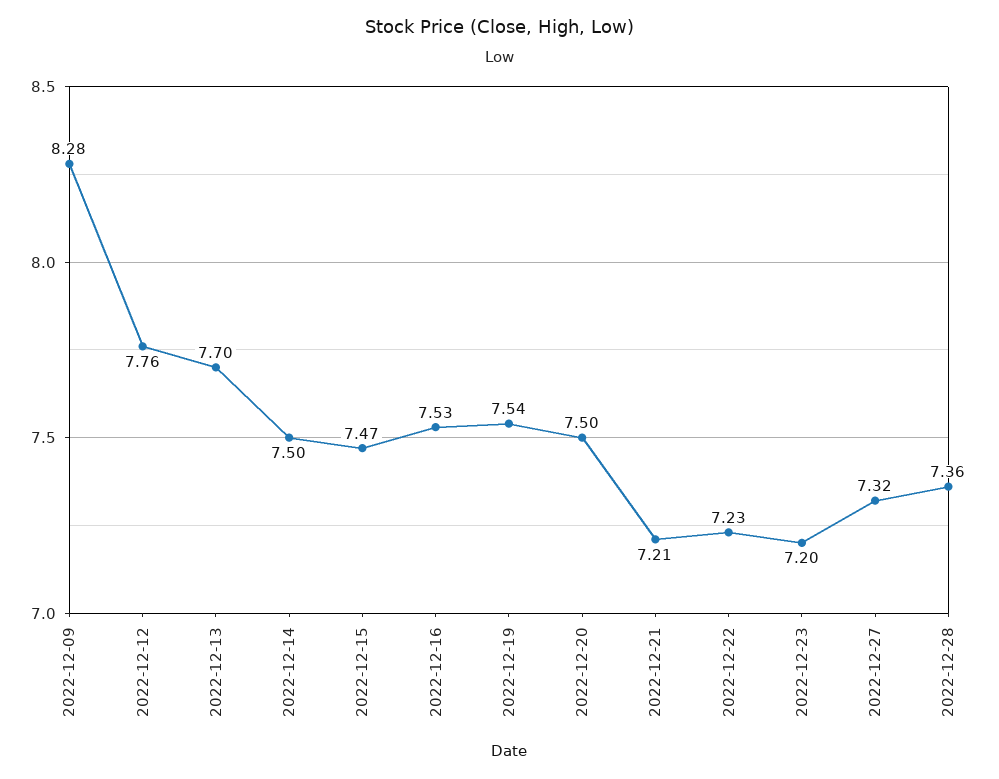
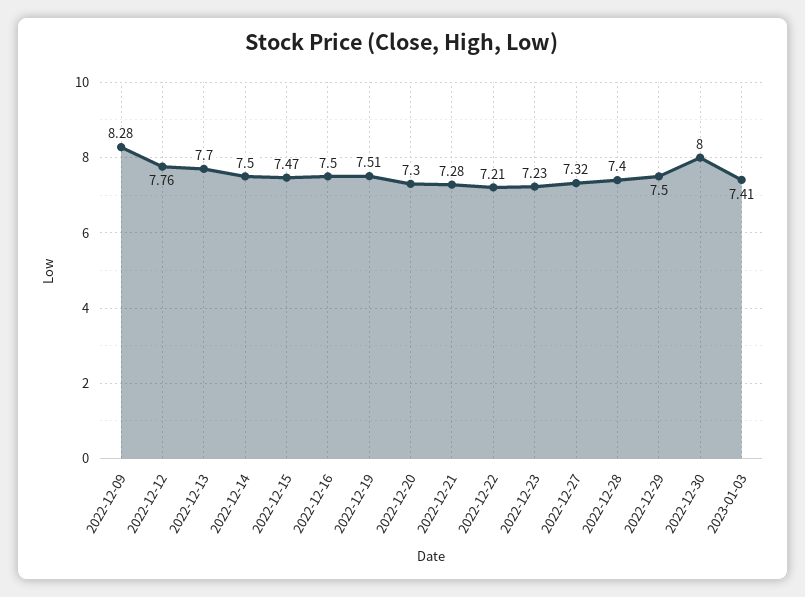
2022-12-16: 7.53 -> 7.5
2022-12-19: 7.54 -> 7.51
2022-12-20: 7.5 -> 7.3
2022-12-21: 7.21 -> 7.28
2022-12-22: 7.23 -> 7.21
2022-12-23: 7.2 -> 7.23
2022-12-28: 7.36 -> 7.4
2022-12-29: none -> 7.5
2022-12-30: none -> 8
2023-01-03: none -> 7.41

